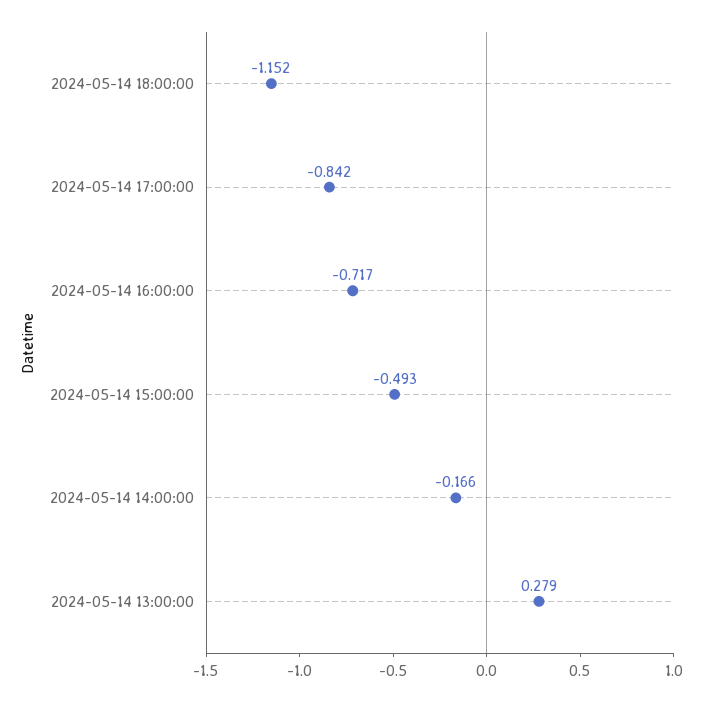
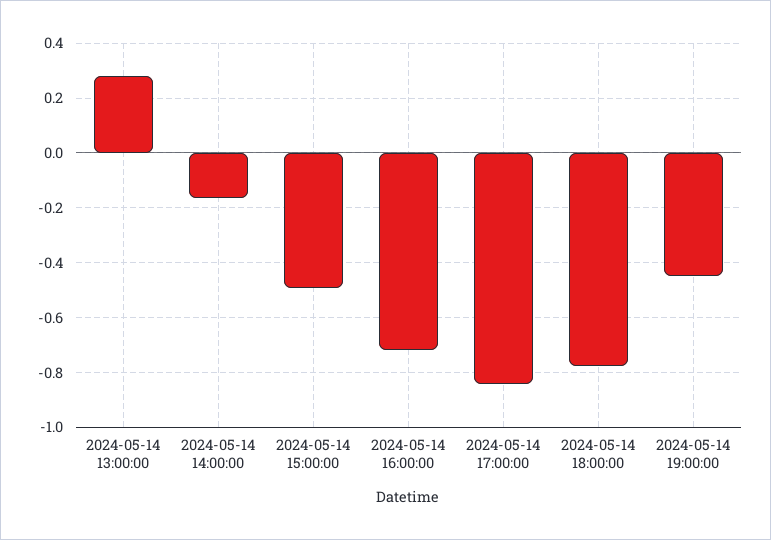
2024-05-14 18:00:00: -1.152 -> -0.775
2024-05-14 19:00:00: none -> -0.45

